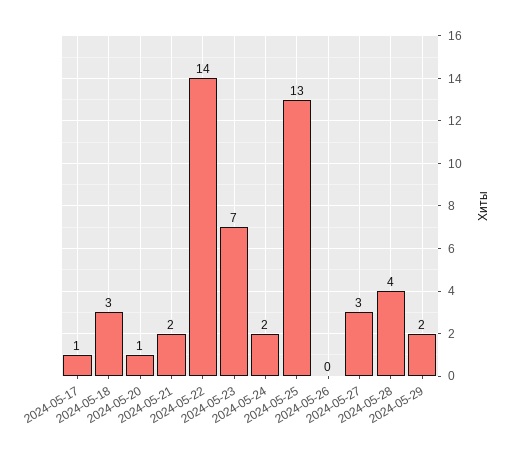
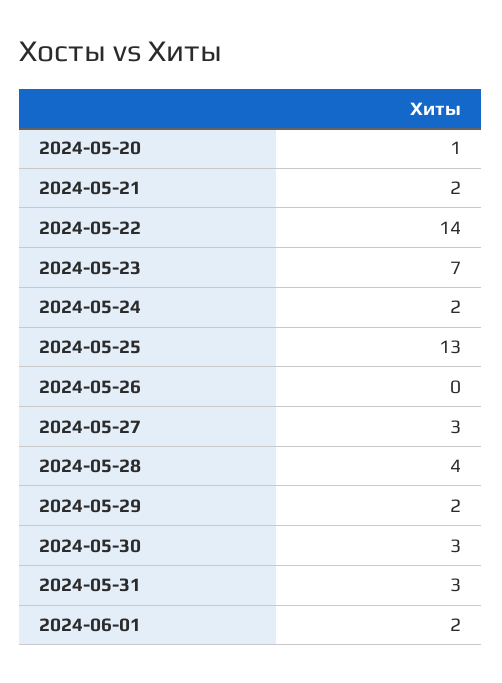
2024-05-17: 1 -> none
2024-05-18: 3 -> none
2024-05-30: none -> 3
2024-05-31: none -> 3
2024-06-01: none -> 2

